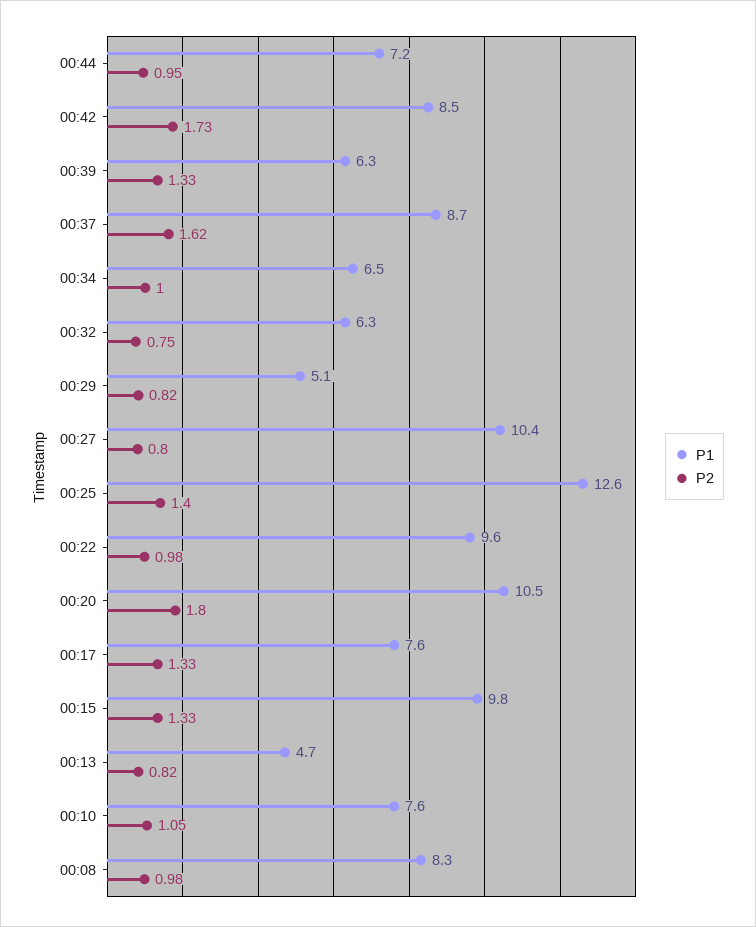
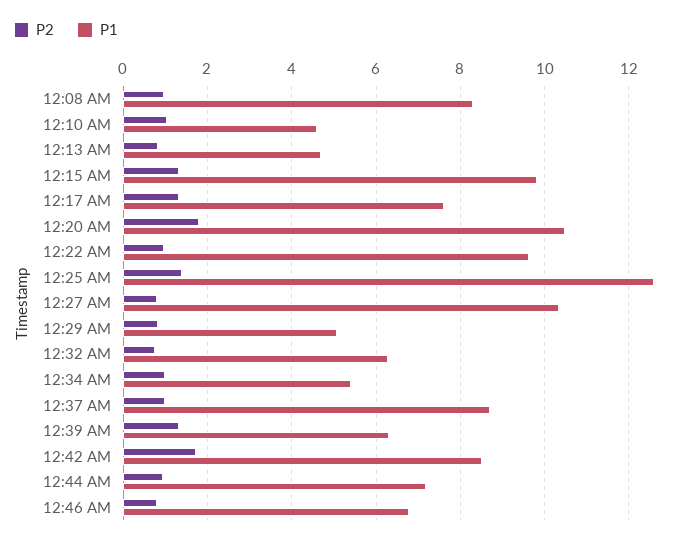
P2, 00:37: 1.62 -> 1
P1, 00:34: 6.5 -> 5.4
P1, 00:10: 7.6 -> 4.6
P2, 12:46 AM: none -> 0.8
P1, 12:46 AM: none -> 6.8

